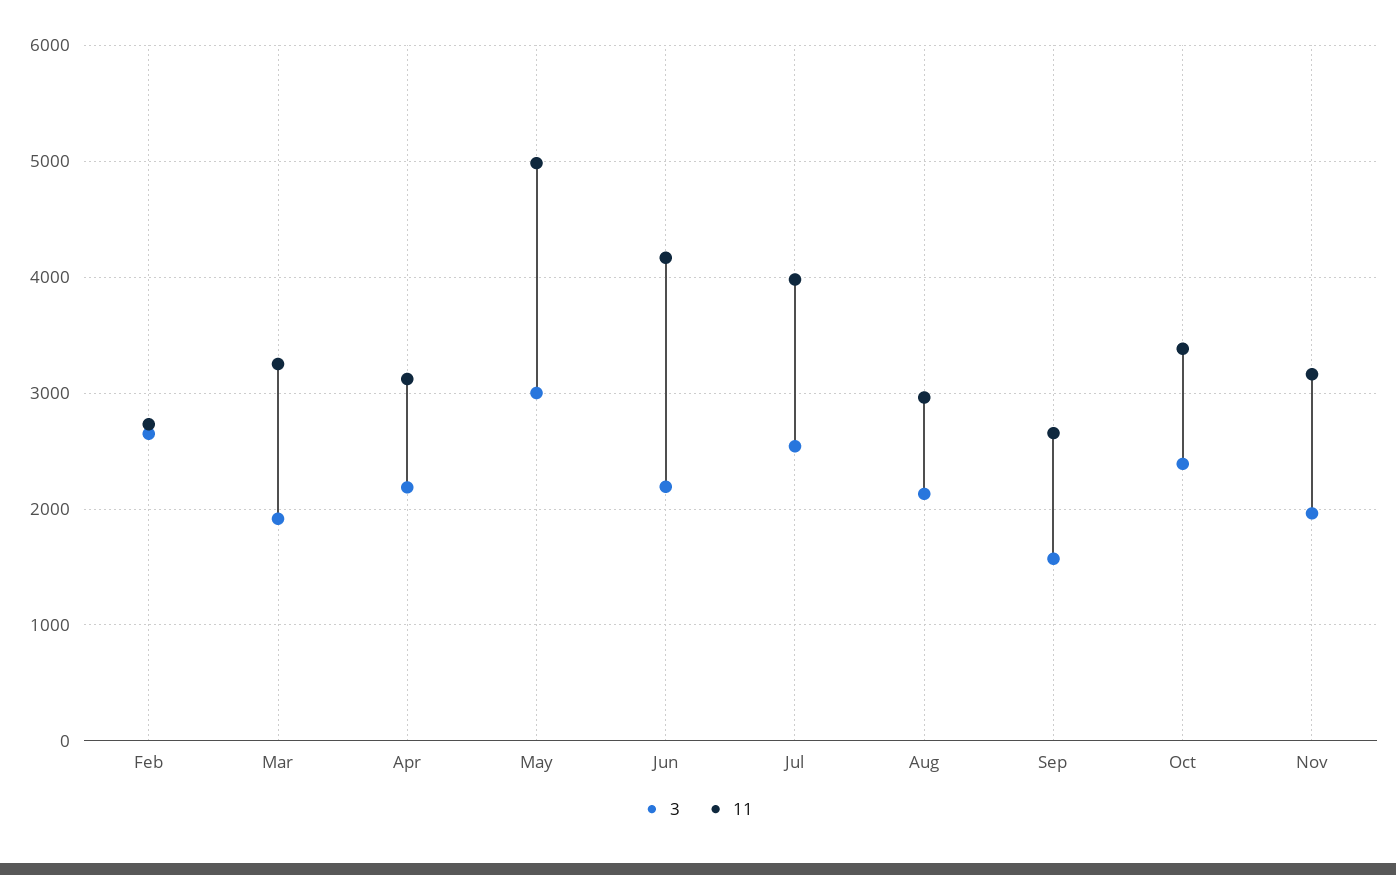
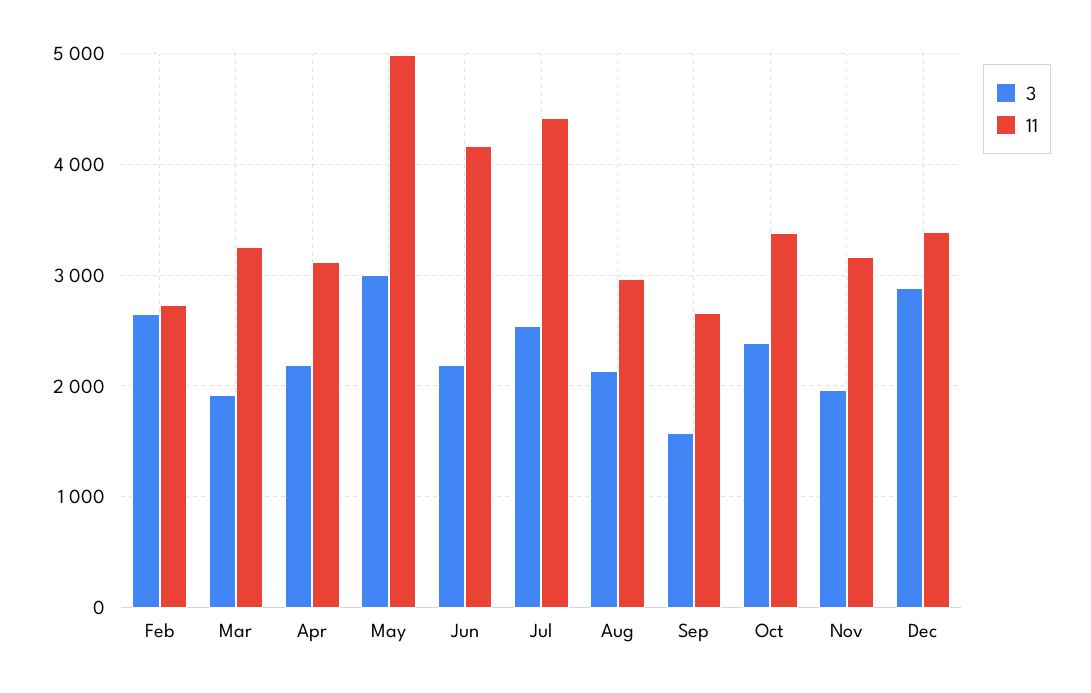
11, Jul: 4000 -> 4400
3, Dec: none -> 2900
11, Dec: none -> 3400

